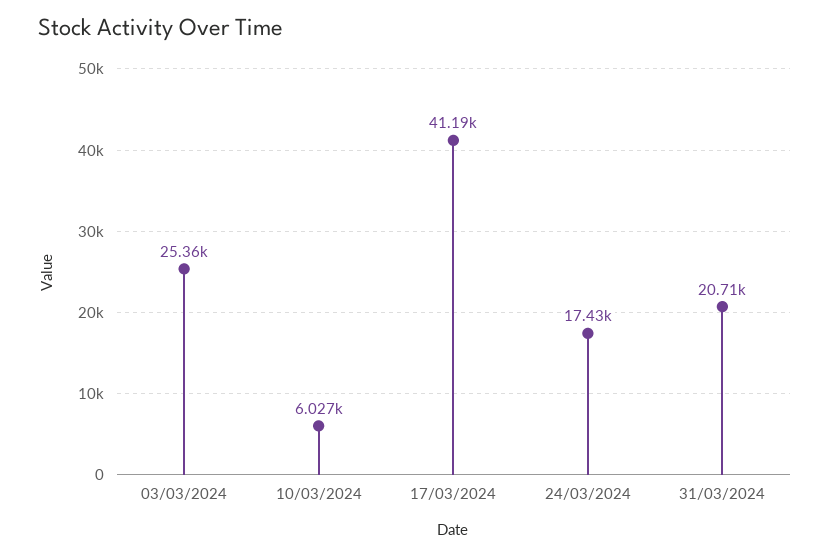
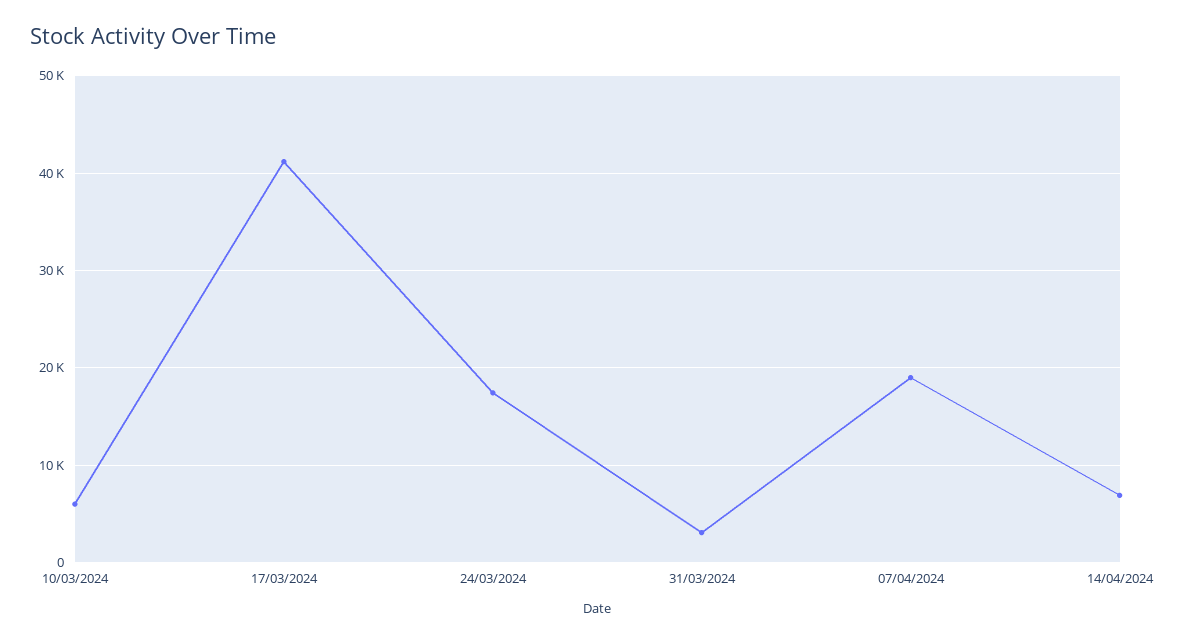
03/03/2024: 25360 -> none
31/03/2024: 20710 -> 3000
07/04/2024: none -> 19000
14/04/2024: none -> 7000

